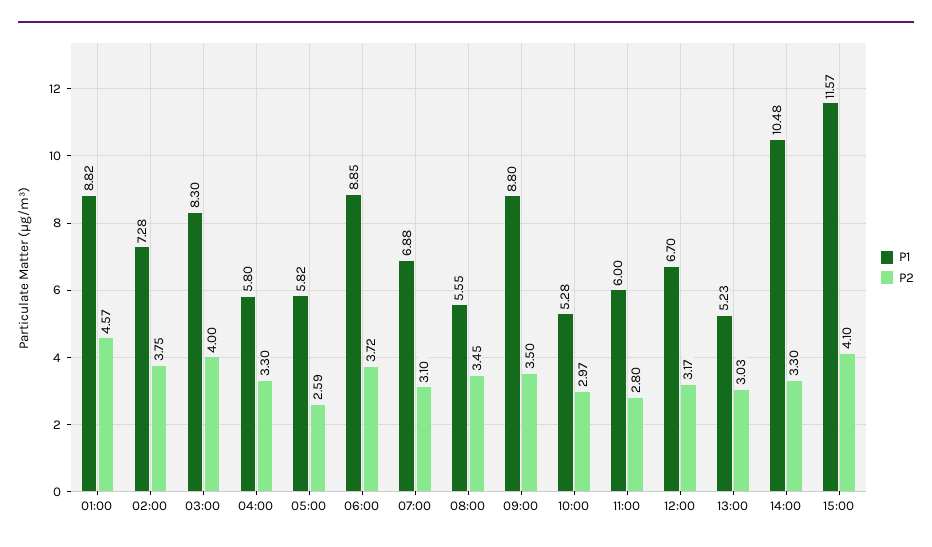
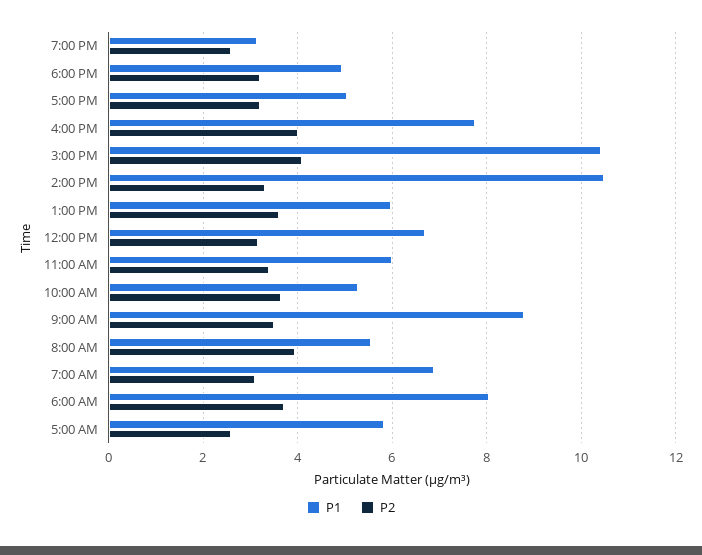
P1, 01:00: 8.82 -> none
P2, 01:00: 4.57 -> none
P1, 02:00: 7.28 -> none
P2, 02:00: 3.75 -> none
P1, 03:00: 8.3 -> none
P2, 03:00: 4 -> none
P1, 04:00: 5.8 -> none
P2, 04:00: 3.3 -> none
P1, 06:00: 8.85 -> 8
P2, 08:00: 3.45 -> 4
P2, 10:00: 2.97 -> 3.6
P2, 11:00: 2.8 -> 3.4
P1, 13:00: 5.23 -> 6
P2, 13:00: 3.03 -> 3.6
P1, 15:00: 11.57 -> 10.4
P1, 7:00 PM: none -> 3.2
P2, 7:00 PM: none -> 2.6
P1, 6:00 PM: none -> 5
P2, 6:00 PM: none -> 3.2
P1, 5:00 PM: none -> 5
P2, 5:00 PM: none -> 3.2
P1, 4:00 PM: none -> 7.8
P2, 4:00 PM: none -> 4

